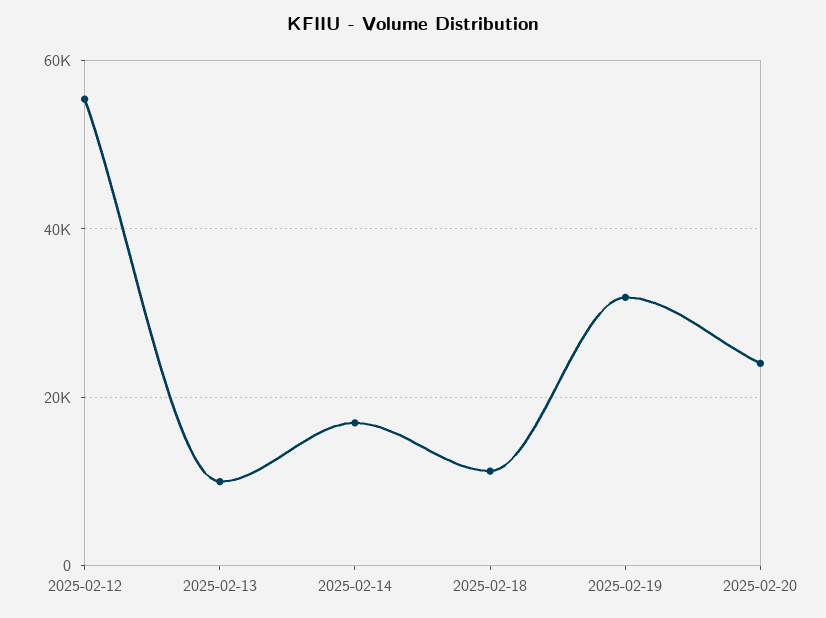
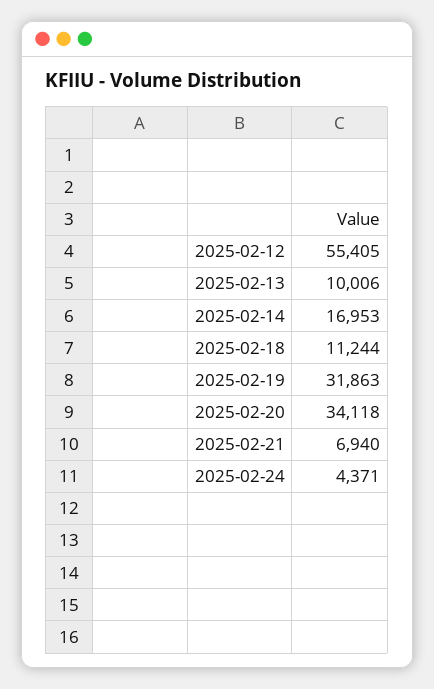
2025-02-20: 24000 -> 34118
2025-02-21: none -> 6940
2025-02-24: none -> 4371

